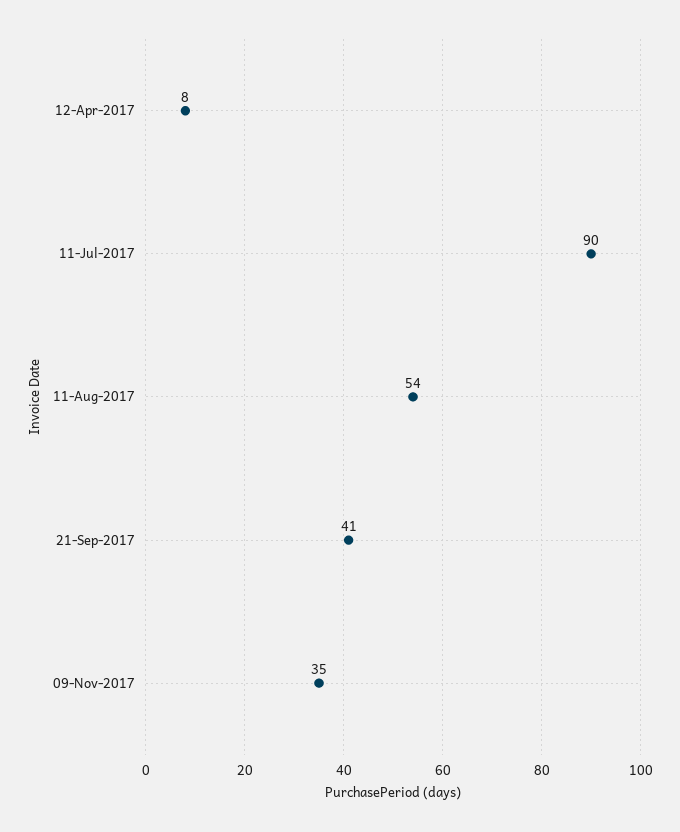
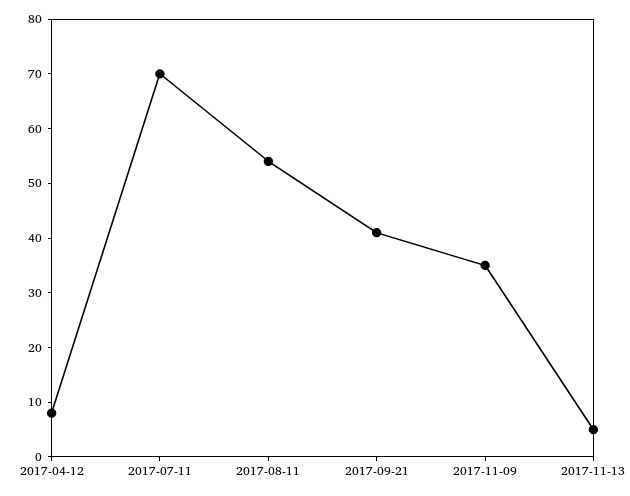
11-Jul-2017: 90 -> 70
2017-11-13: none -> 5

